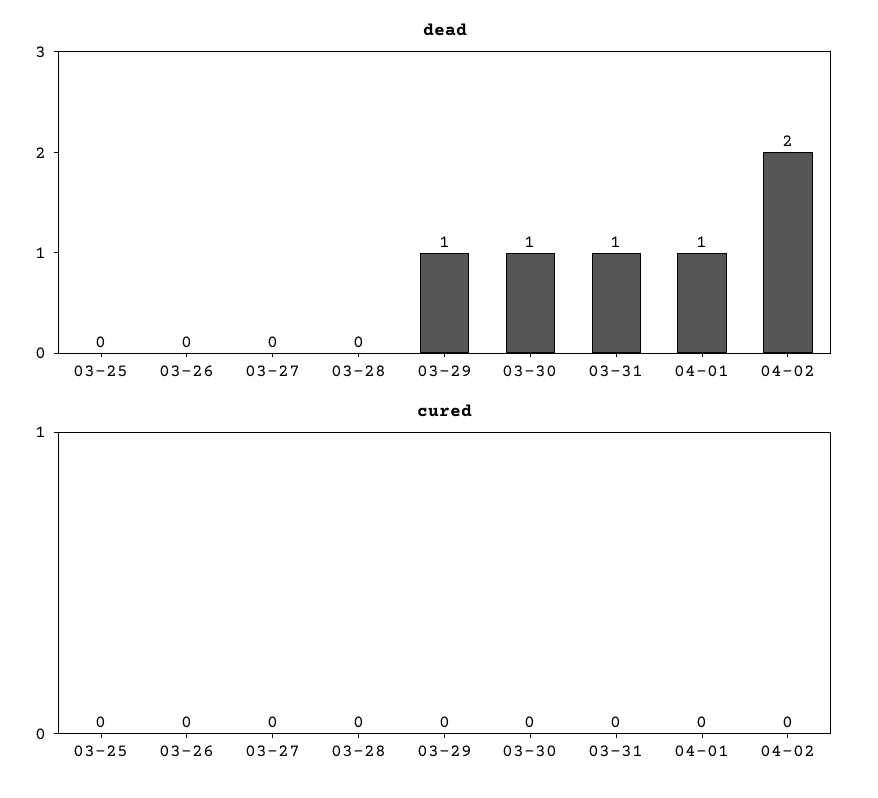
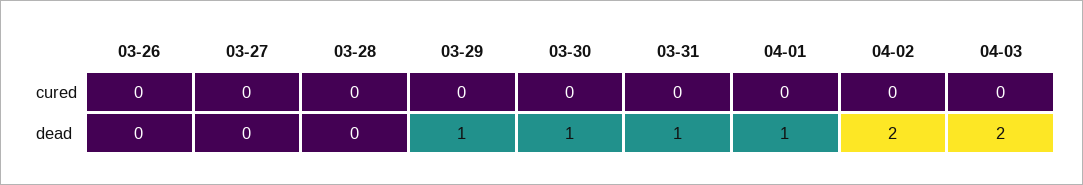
dead, 03-25: 0 -> none
cured, 03-25: 0 -> none
cured, 04-03: none -> 0
dead, 04-03: none -> 2

